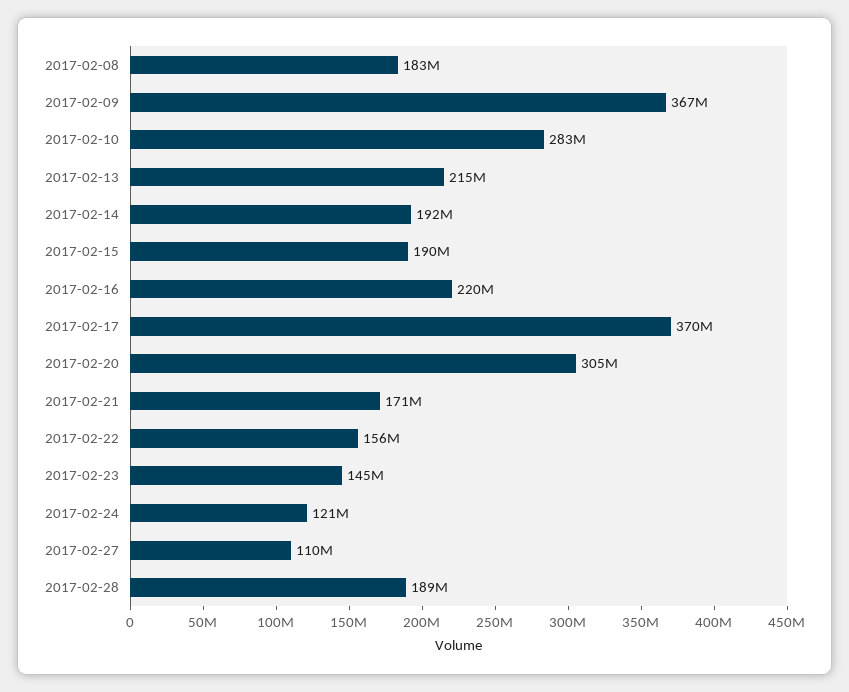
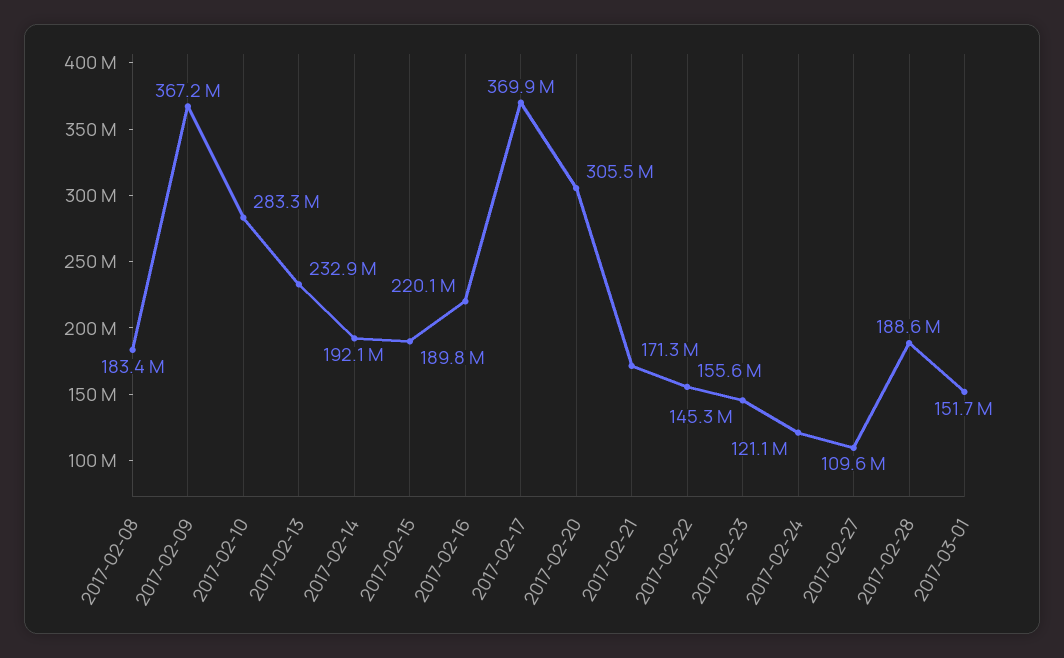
2017-02-13: 215000000 -> 232900000
2017-03-01: none -> 151700000

